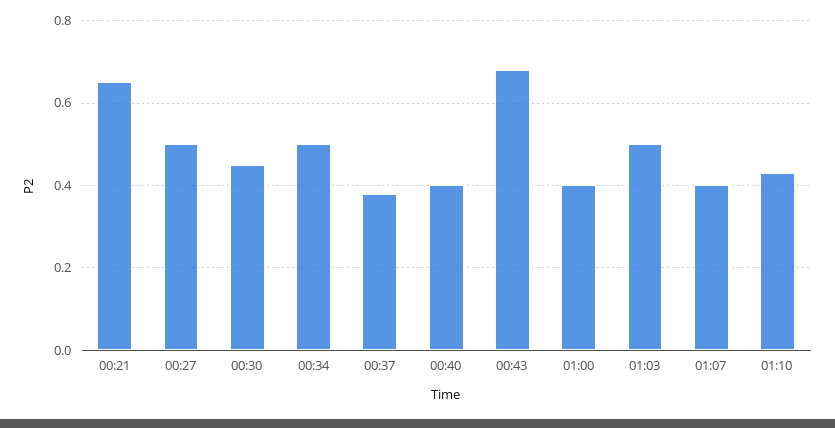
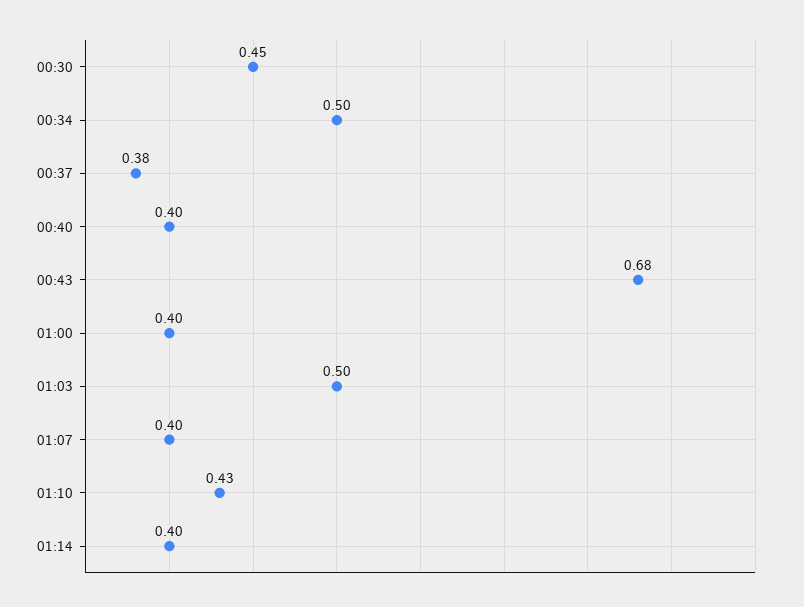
00:21: 0.65 -> none
00:27: 0.5 -> none
01:14: none -> 0.4

